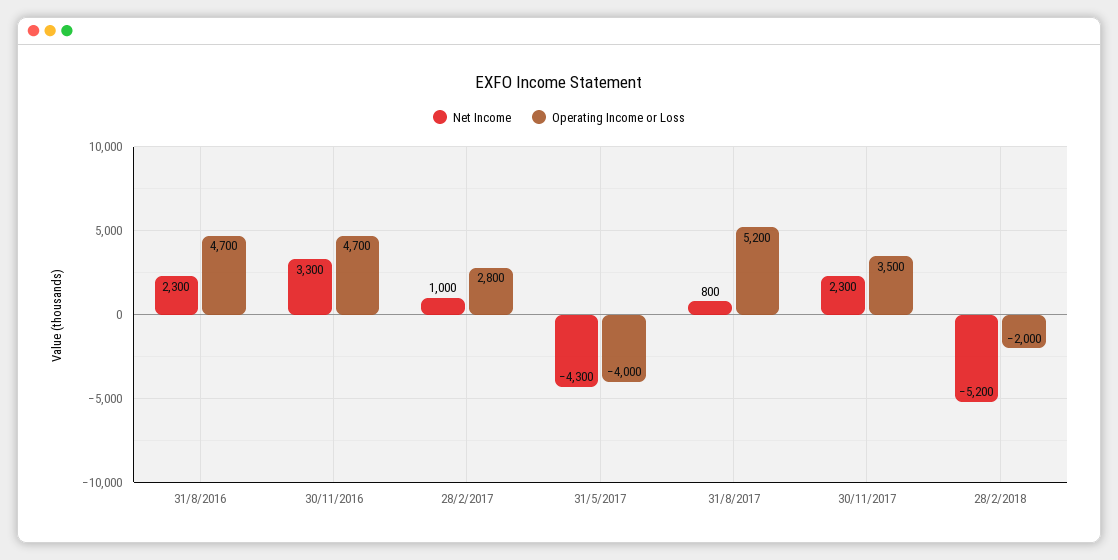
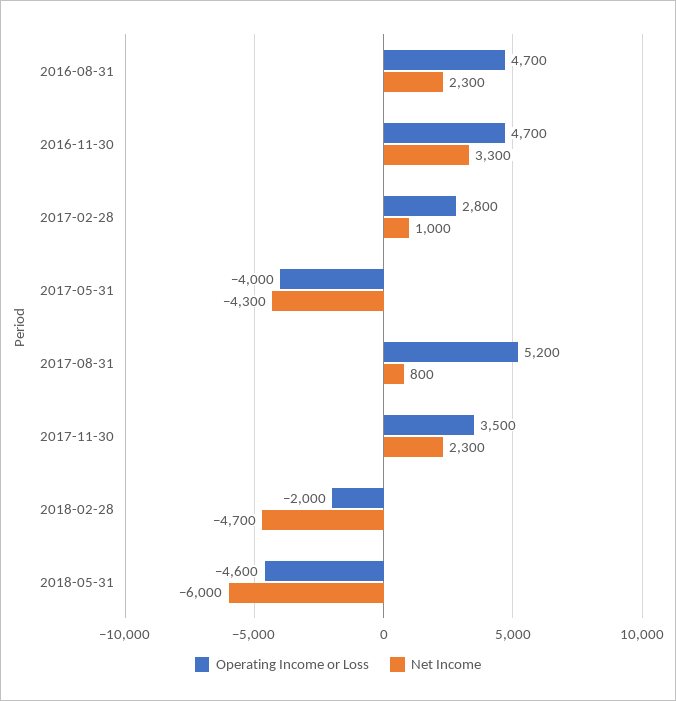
Net Income, 28/2/2018: -5200 -> -4700
Operating Income or Loss, 2018-05-31: none -> -4600
Net Income, 2018-05-31: none -> -6000

